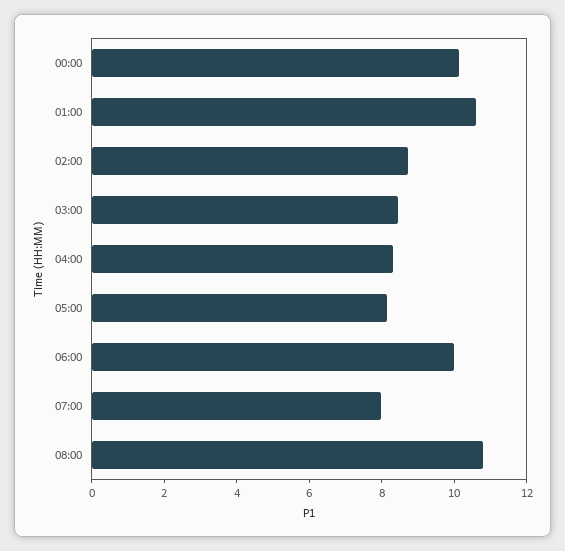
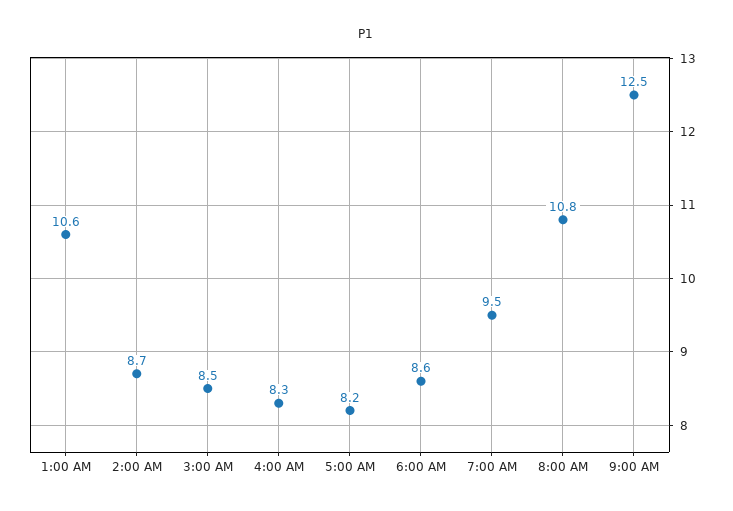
00:00: 10 -> none
06:00: 10 -> 8.6
07:00: 8 -> 9.5
9:00 AM: none -> 12.5

